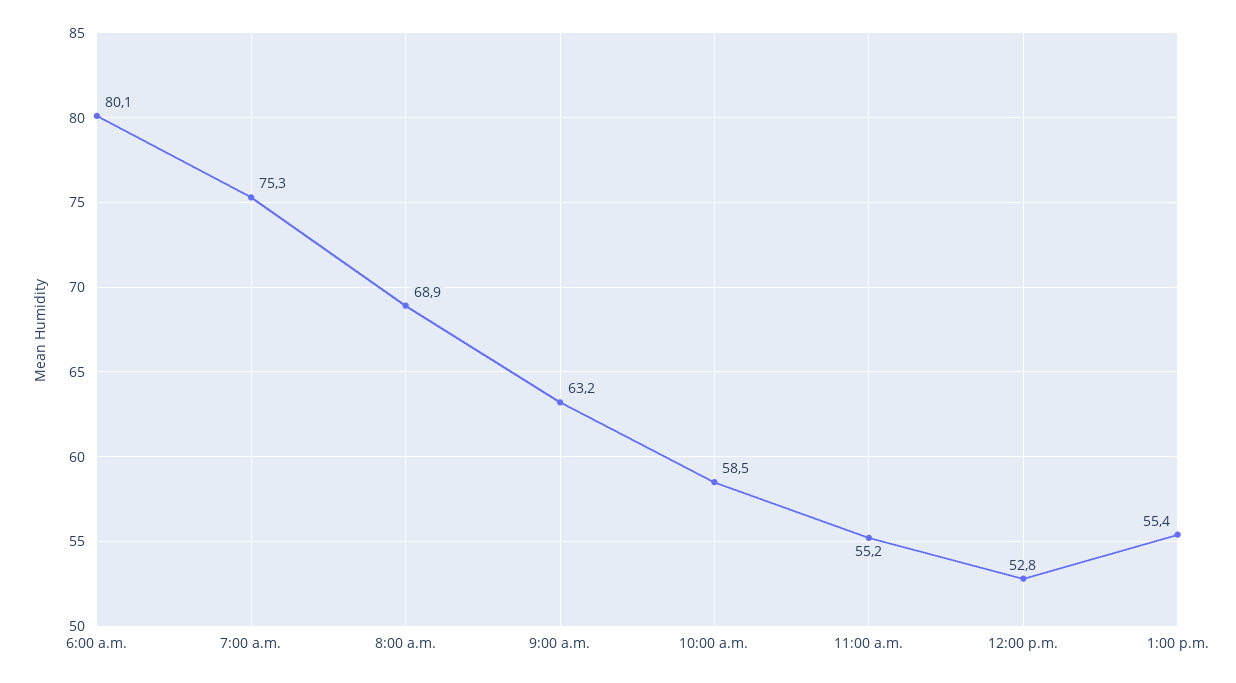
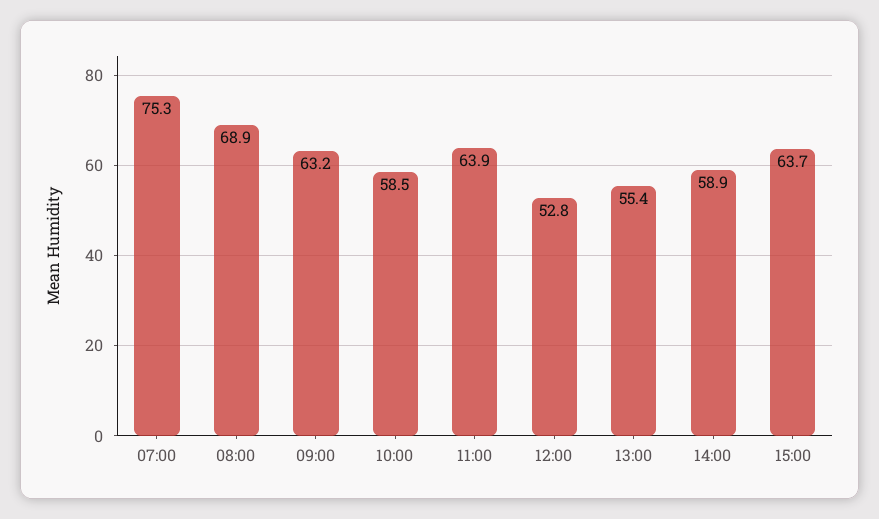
6:00 a.m.: 80.1 -> none
11:00 a.m.: 55.2 -> 63.9
14:00: none -> 58.9
15:00: none -> 63.7

